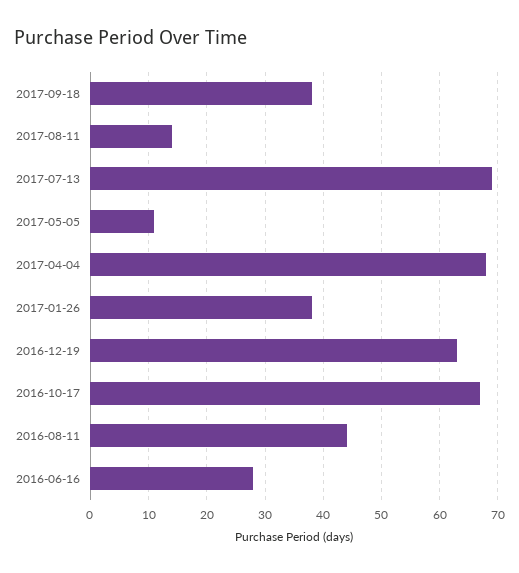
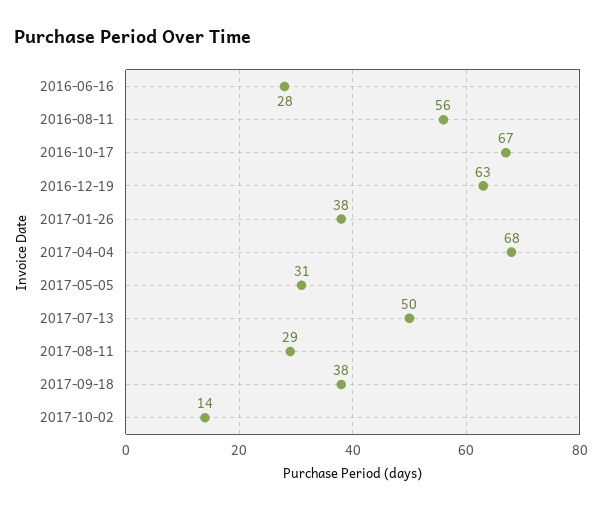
2017-08-11: 15 -> 29
2017-07-13: 70 -> 50
2017-05-05: 10 -> 31
2016-08-11: 45 -> 56
2017-10-02: none -> 14

